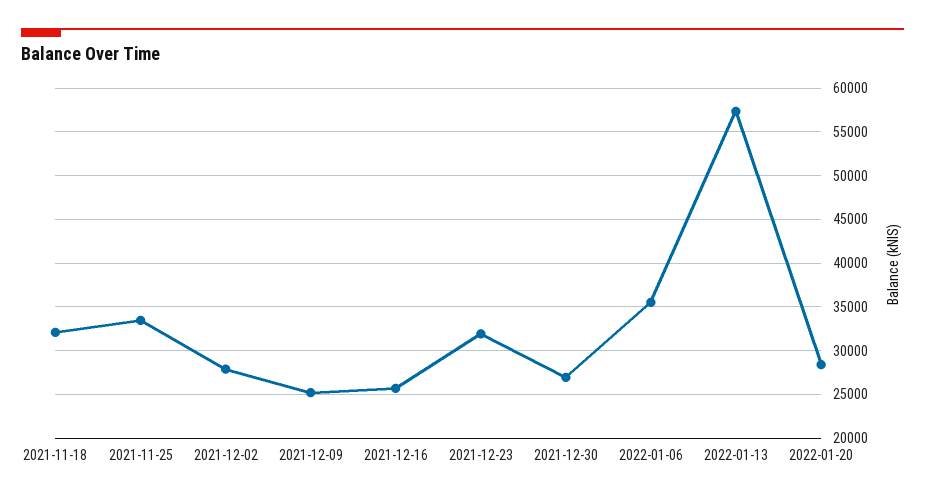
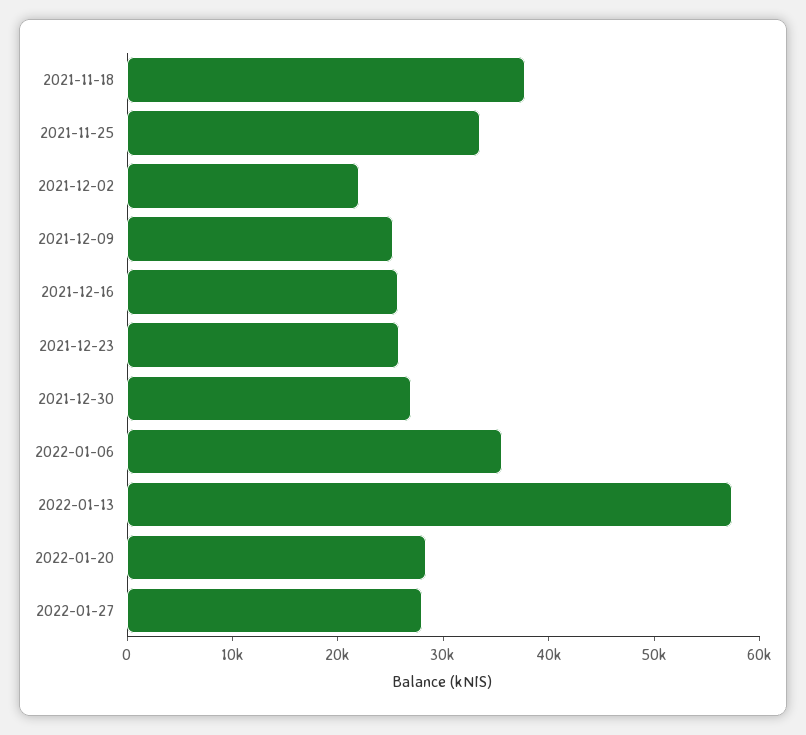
2021-11-18: 32000 -> 38000
2021-12-02: 28000 -> 22000
2021-12-23: 32000 -> 26000
2022-01-27: none -> 28000

